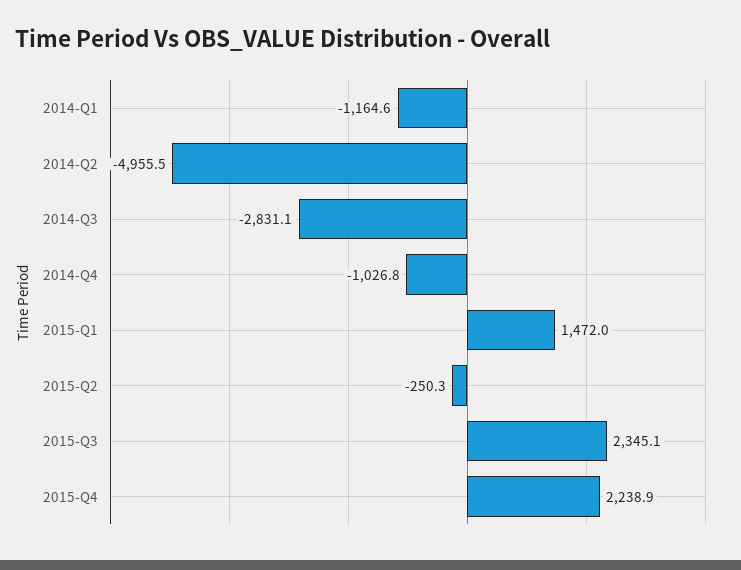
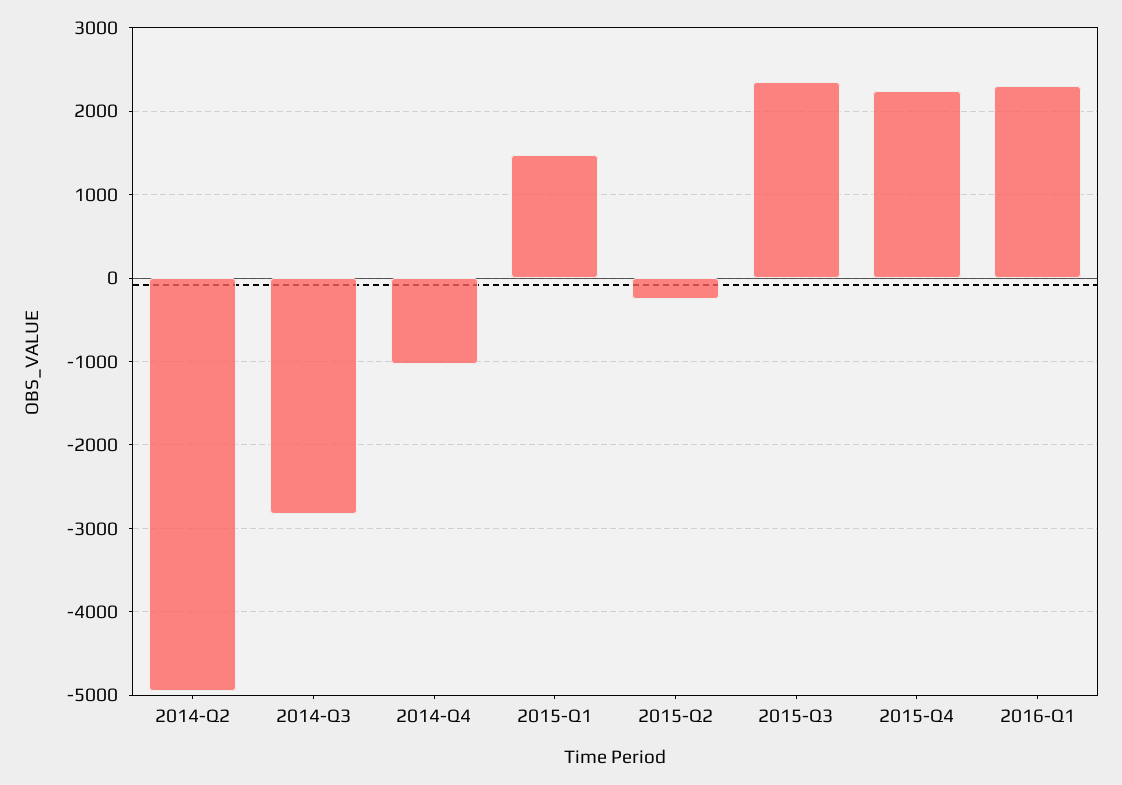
2014-Q1: -1164.6 -> none
2016-Q1: none -> 2300

